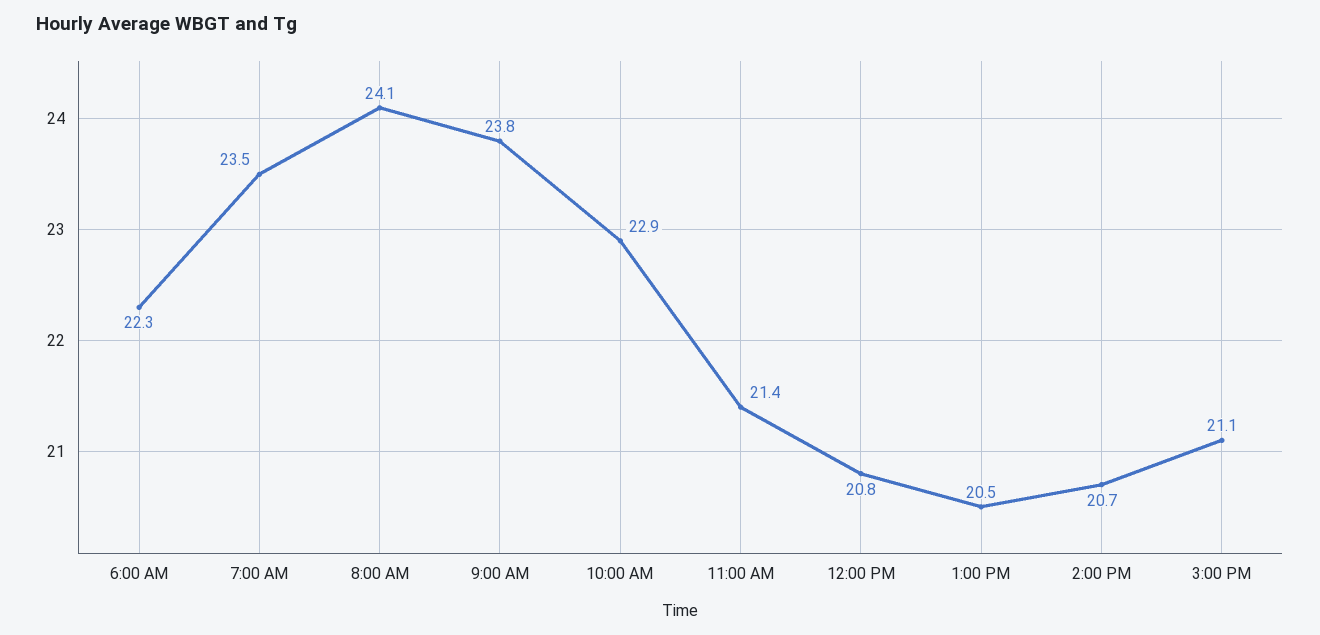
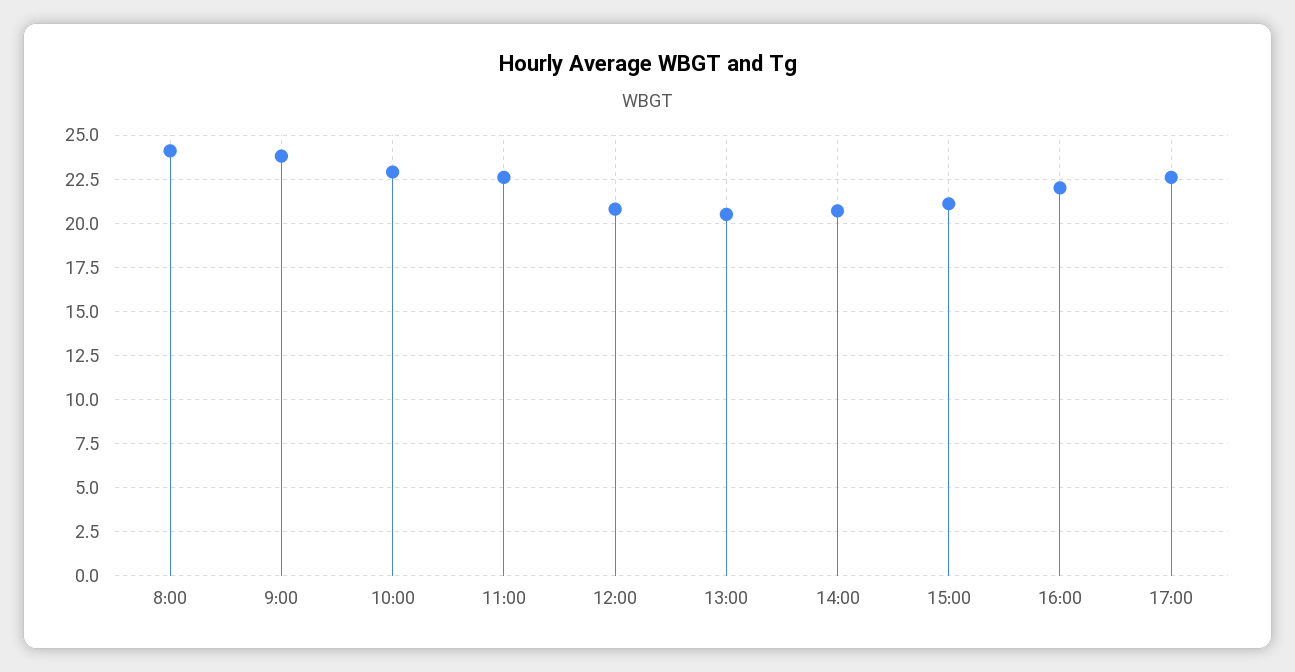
6:00 AM: 22.3 -> none
7:00 AM: 23.5 -> none
11:00 AM: 21.4 -> 22.5
16:00: none -> 22
17:00: none -> 22.5

